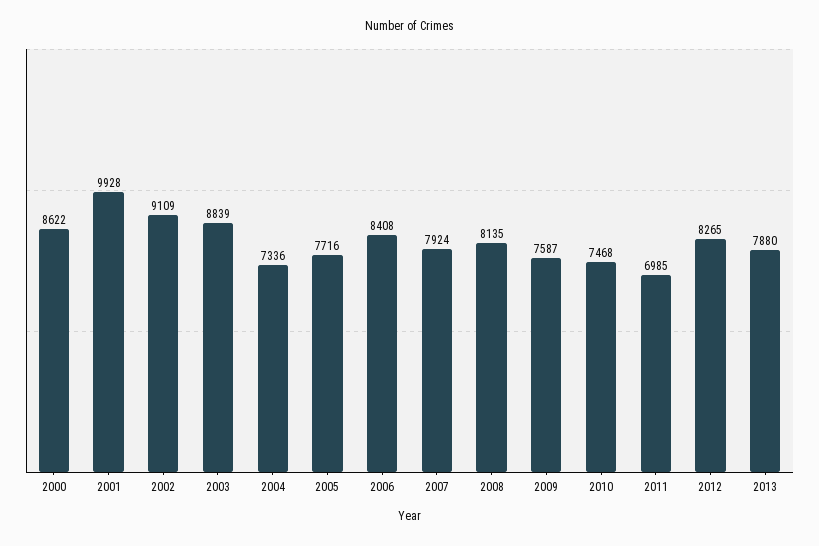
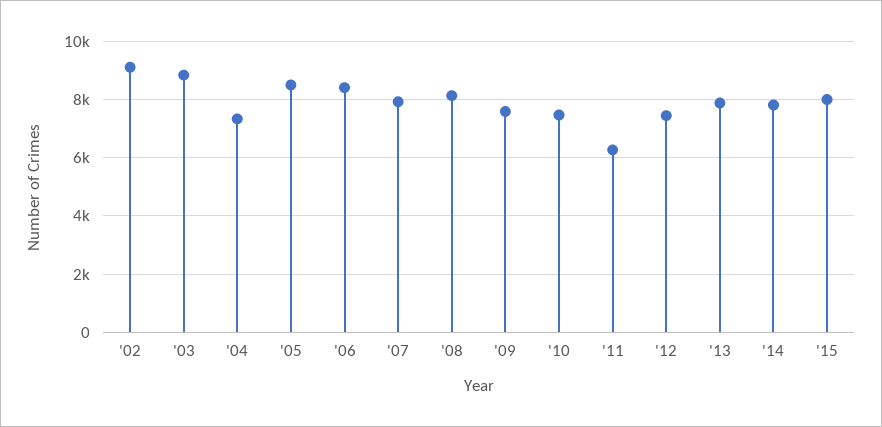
2000: 8622 -> none
2001: 9928 -> none
2005: 7716 -> 8500
2011: 6985 -> 6250
2012: 8265 -> 7500
'14: none -> 7750
'15: none -> 8000

